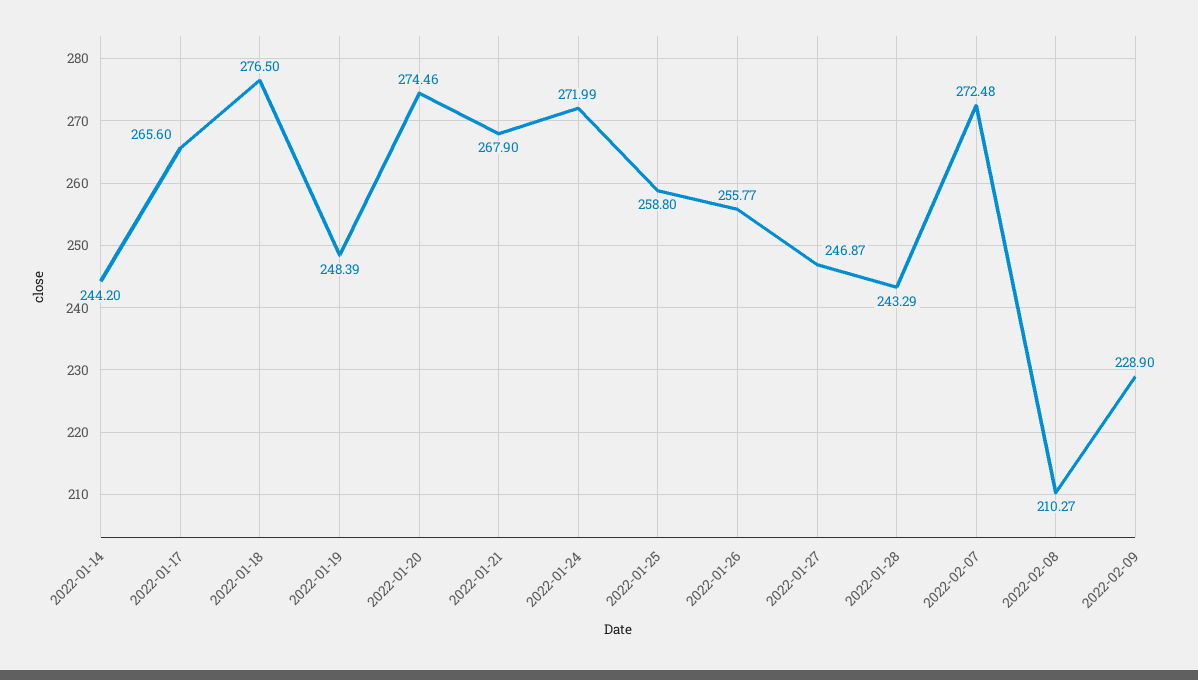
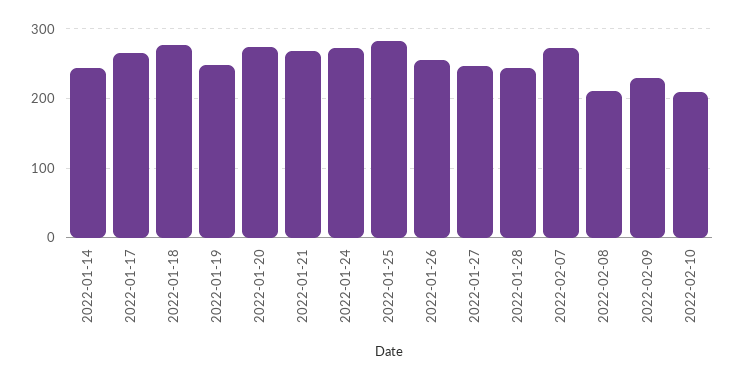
2022-01-25: 258.8 -> 280
2022-02-10: none -> 210

